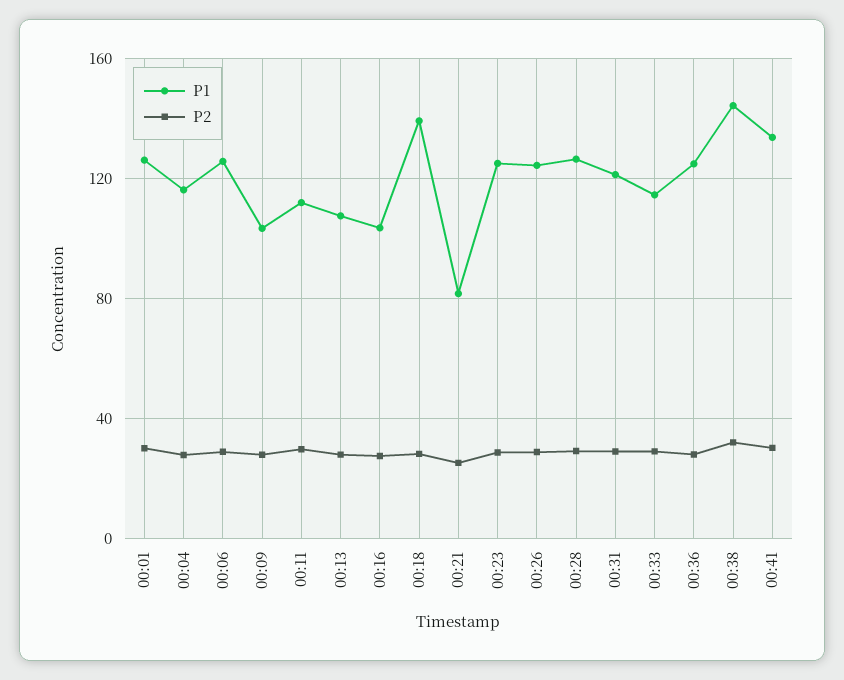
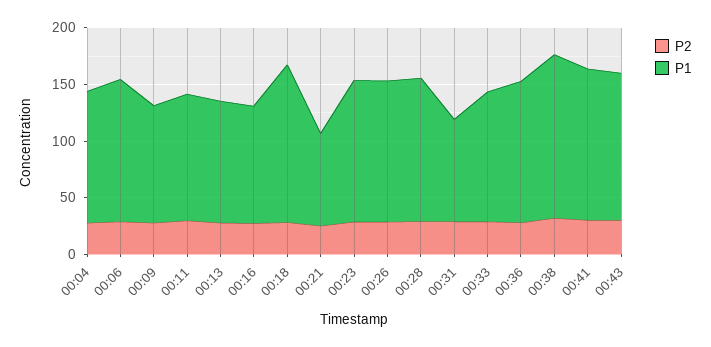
P1, 00:01: 125 -> none
P2, 00:01: 30 -> none
P1, 00:31: 120 -> 90
P2, 00:43: none -> 30
P1, 00:43: none -> 130

